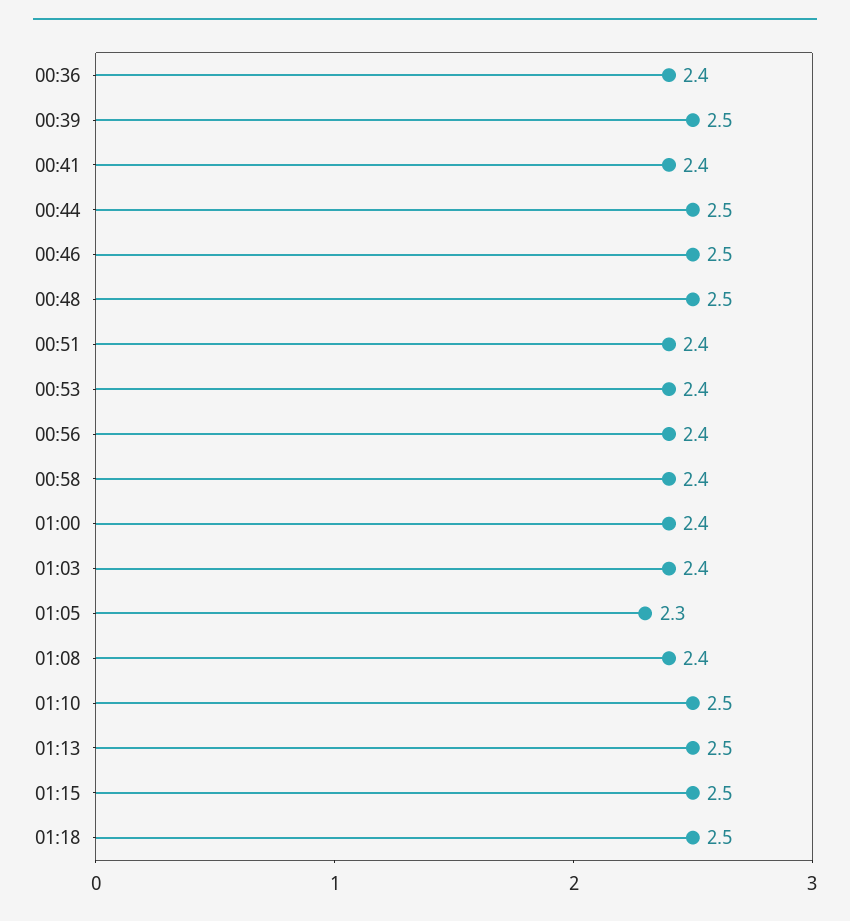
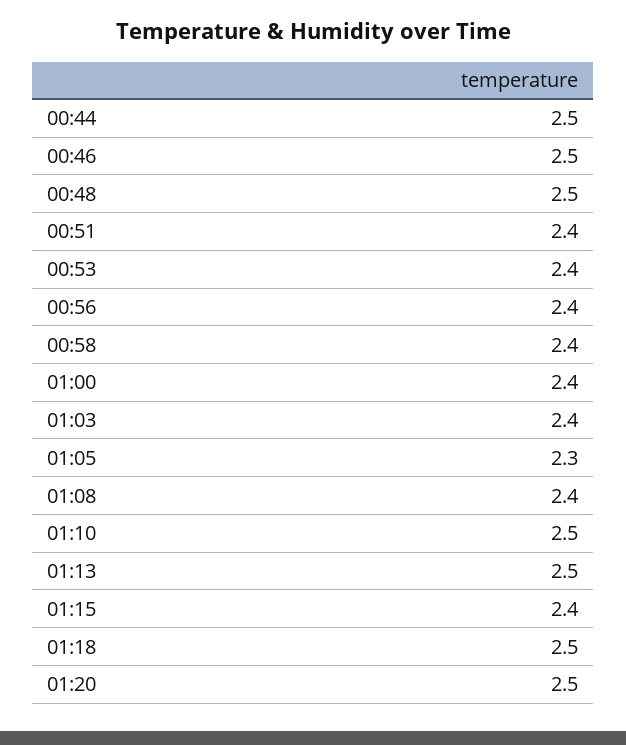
00:36: 2.4 -> none
00:39: 2.5 -> none
00:41: 2.4 -> none
01:15: 2.5 -> 2.4
01:20: none -> 2.5

